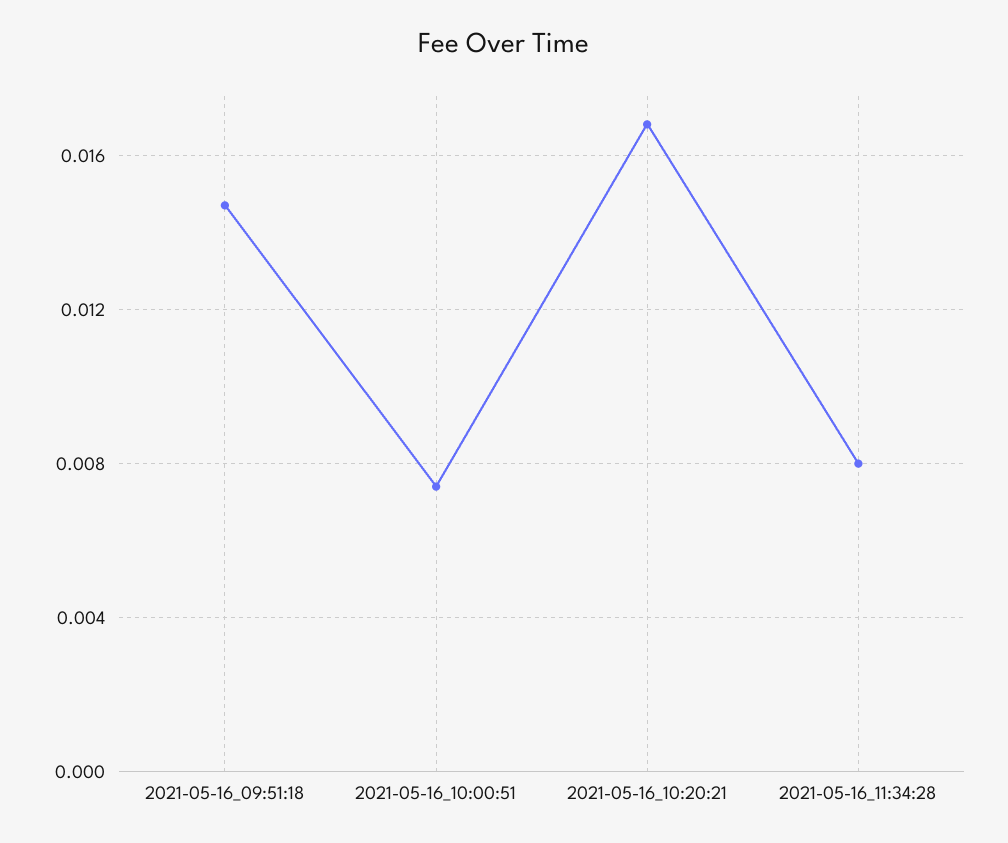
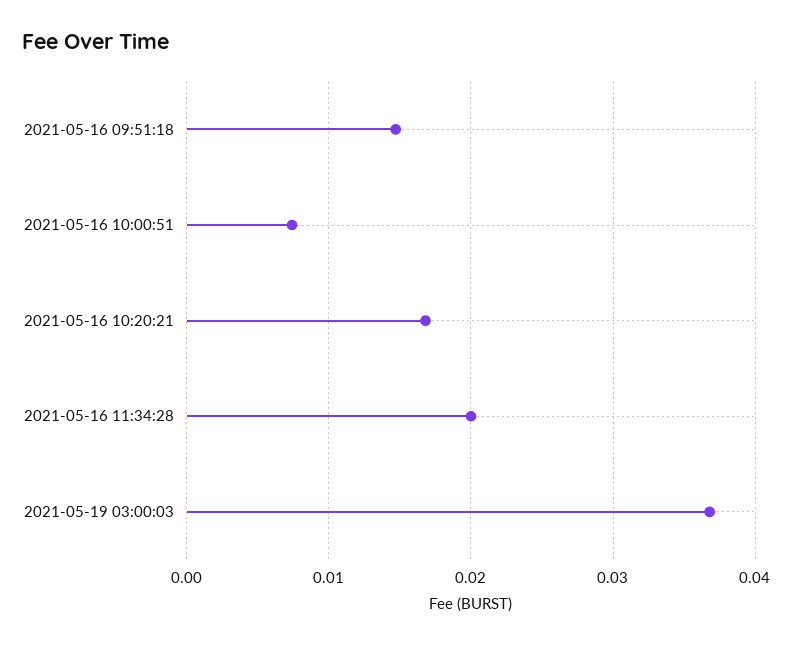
2021-05-16_11:34:28: 0.008 -> 0.02
2021-05-19 03:00:03: none -> 0.037

